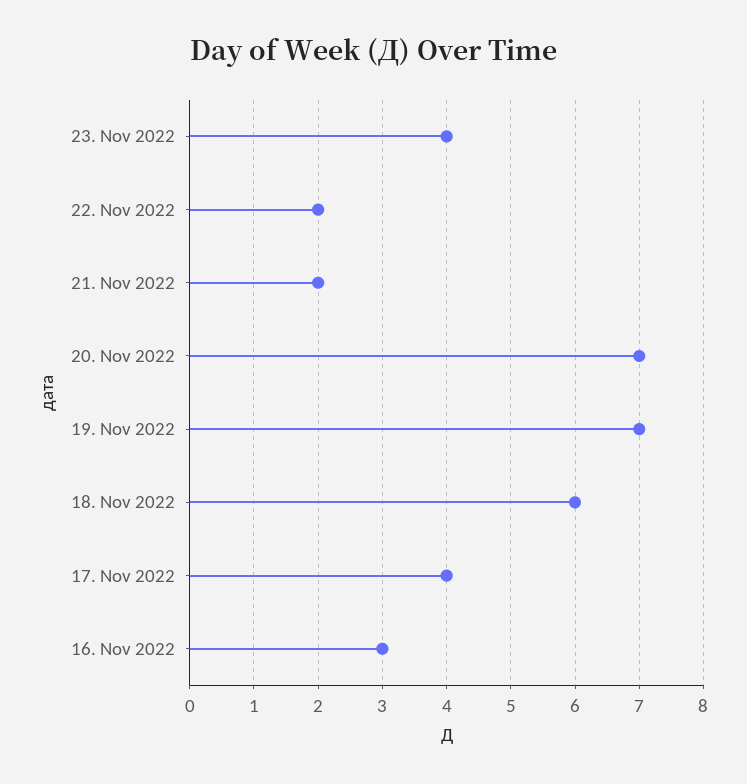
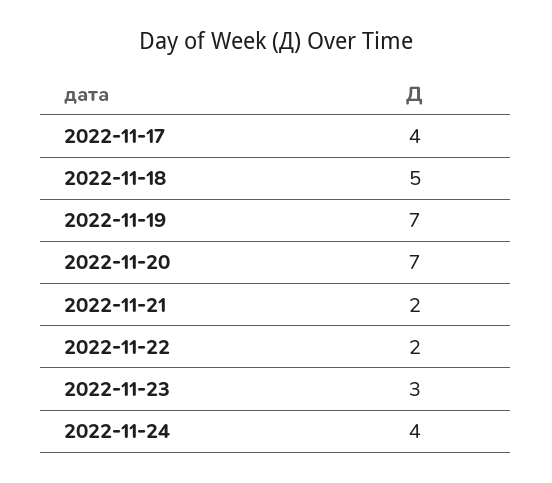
23. Nov 2022: 4 -> 3
18. Nov 2022: 6 -> 5
16. Nov 2022: 3 -> none
2022-11-24: none -> 4

